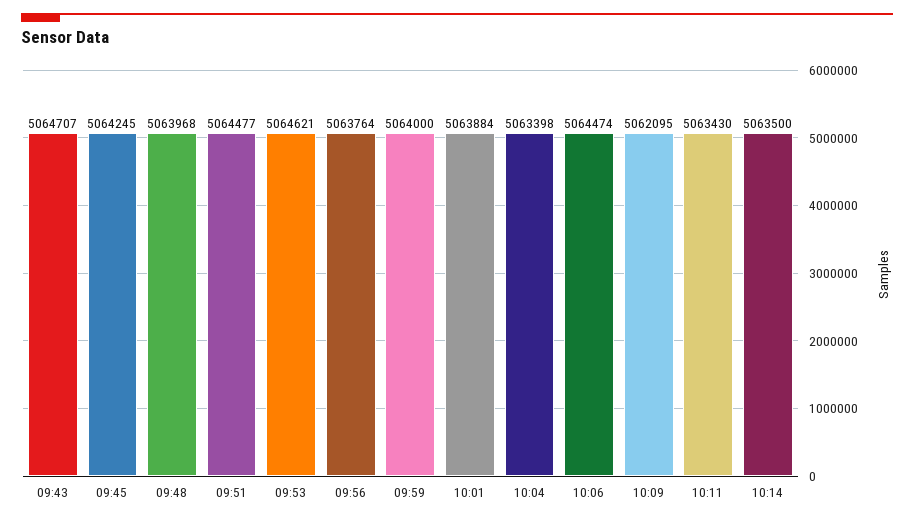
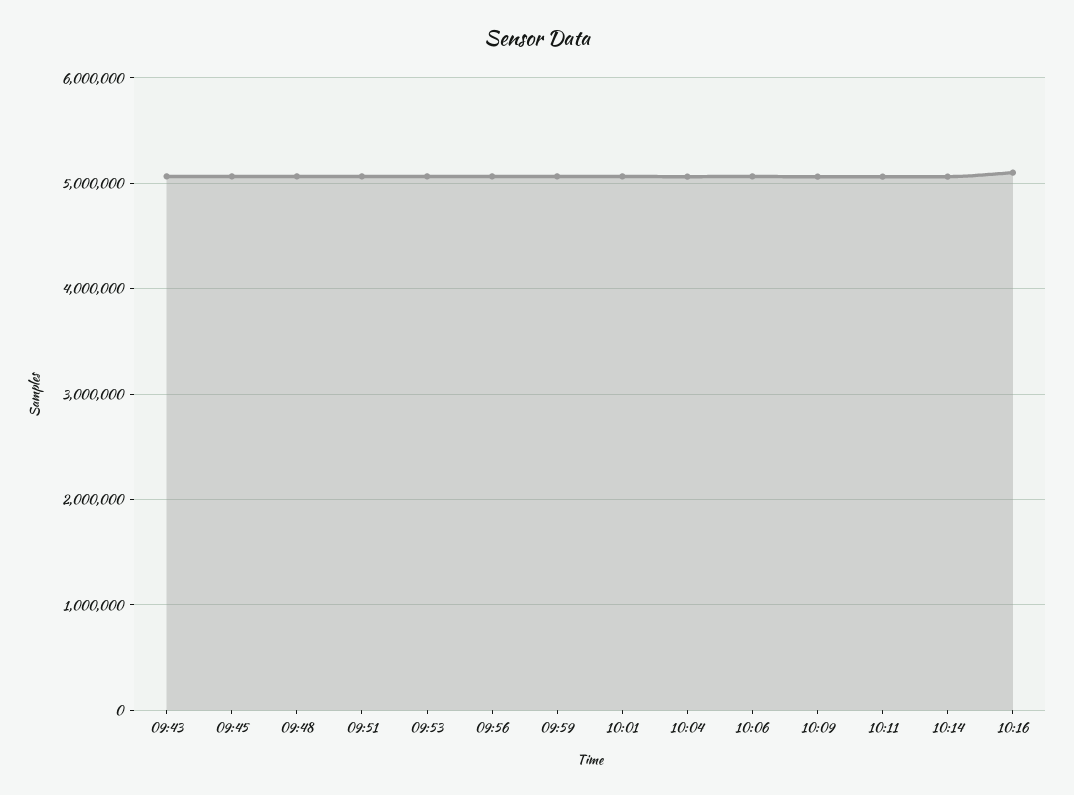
10:16: none -> 5100000

